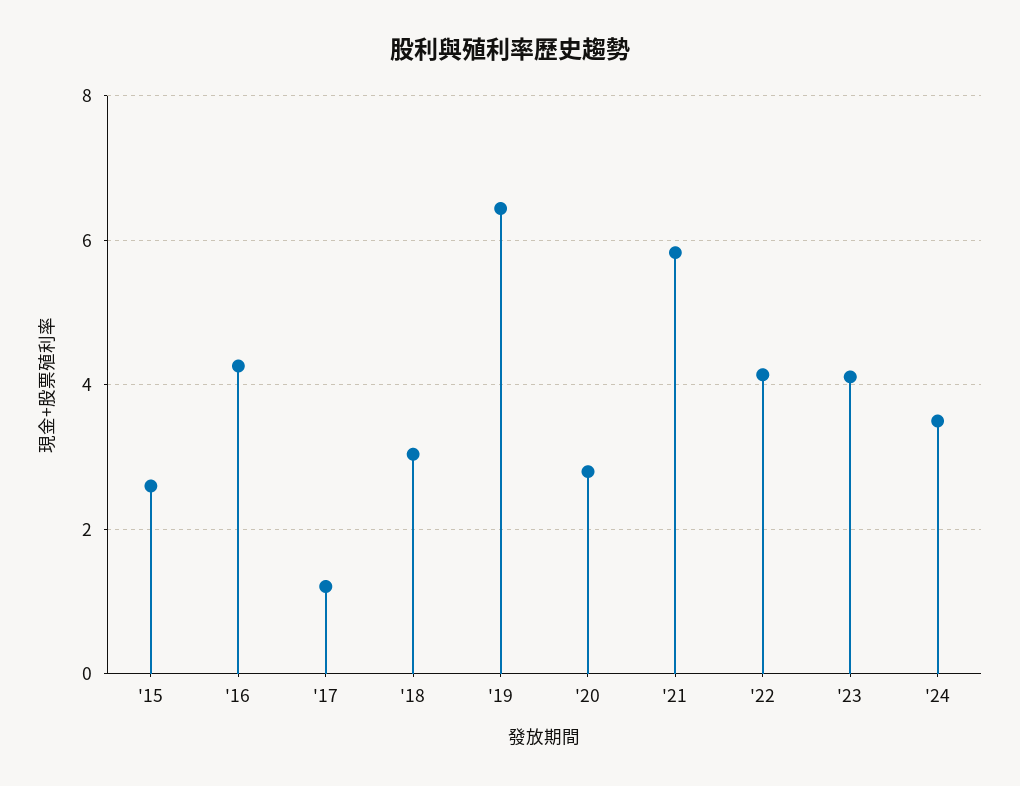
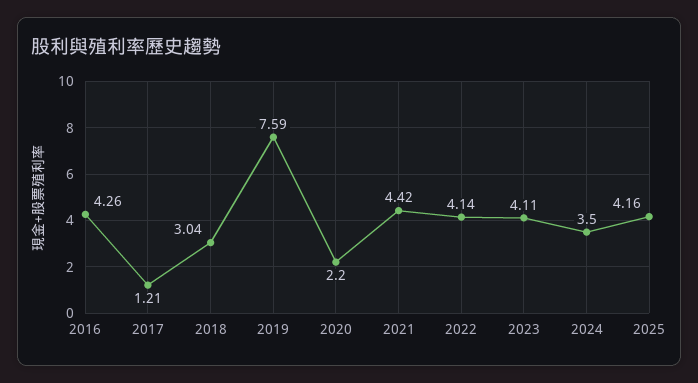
'15: 2.6 -> none
'19: 6.4 -> 7.59
'20: 2.8 -> 2.2
'21: 5.8 -> 4.42
2025: none -> 4.16

